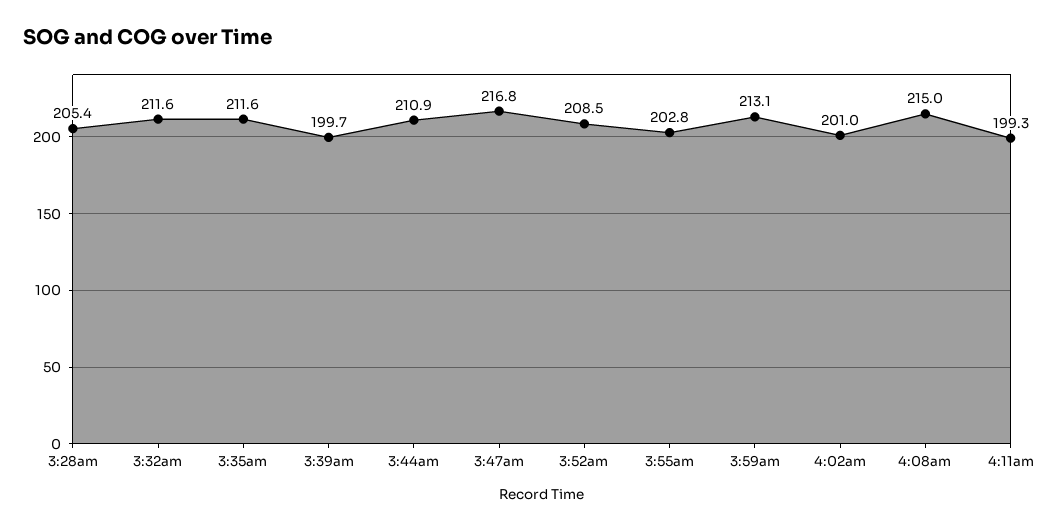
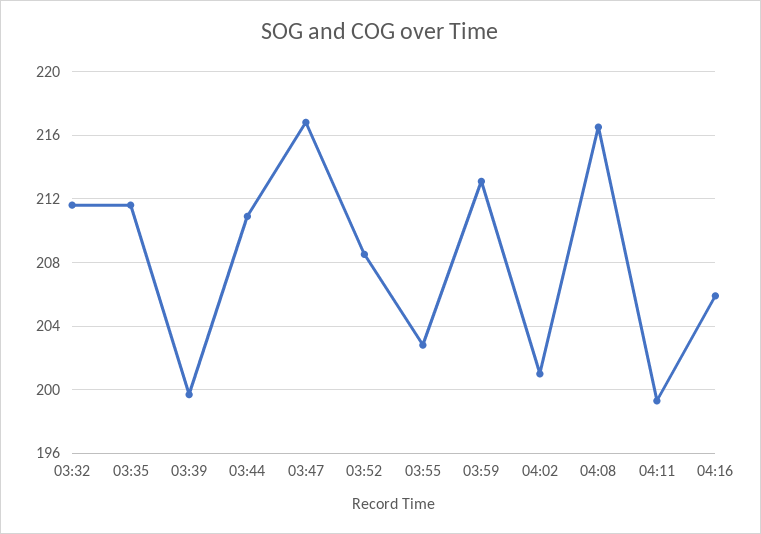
3:28am: 205.4 -> none
4:08am: 215 -> 216.5
04:16: none -> 206

